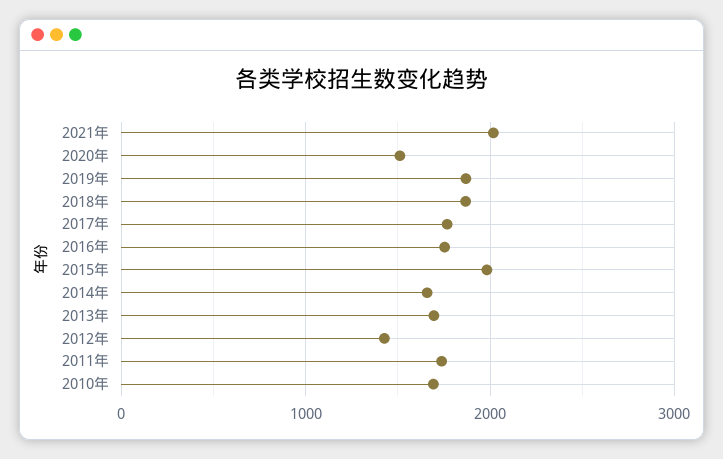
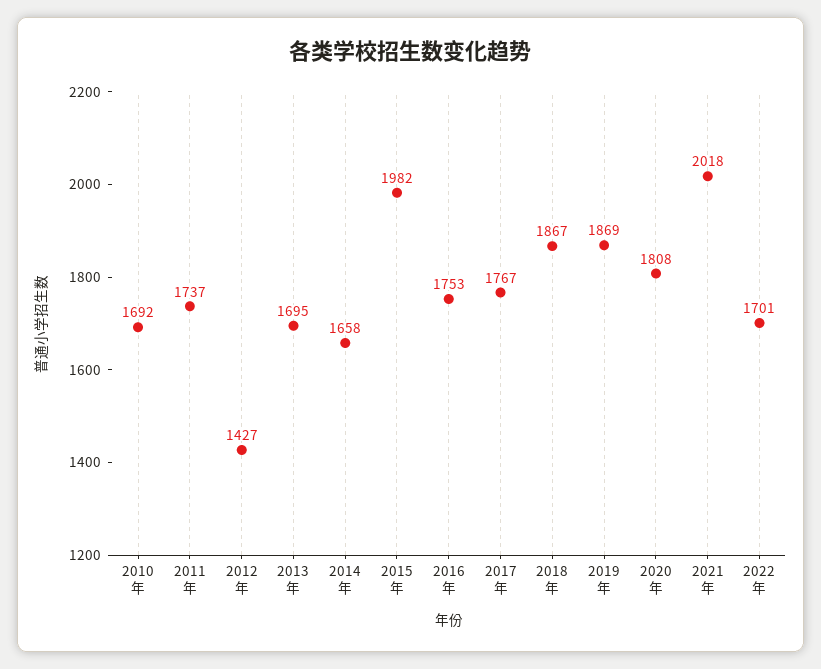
2020年: 1500 -> 1808
2022年: none -> 1701

